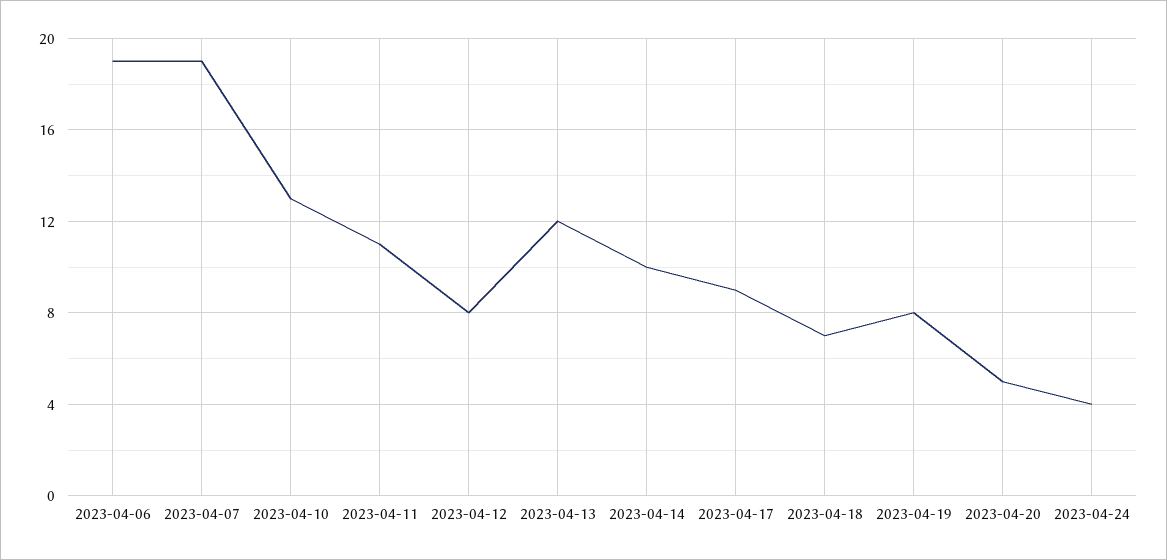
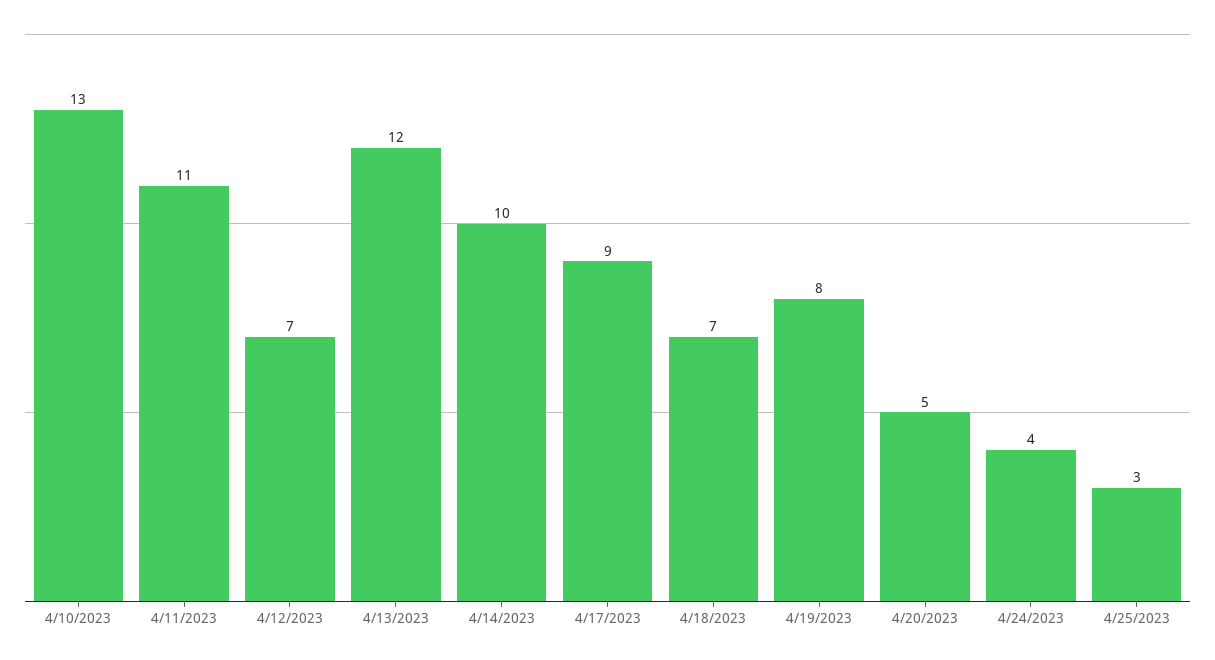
2023-04-06: 19 -> none
2023-04-07: 19 -> none
2023-04-12: 8 -> 7
4/25/2023: none -> 3

